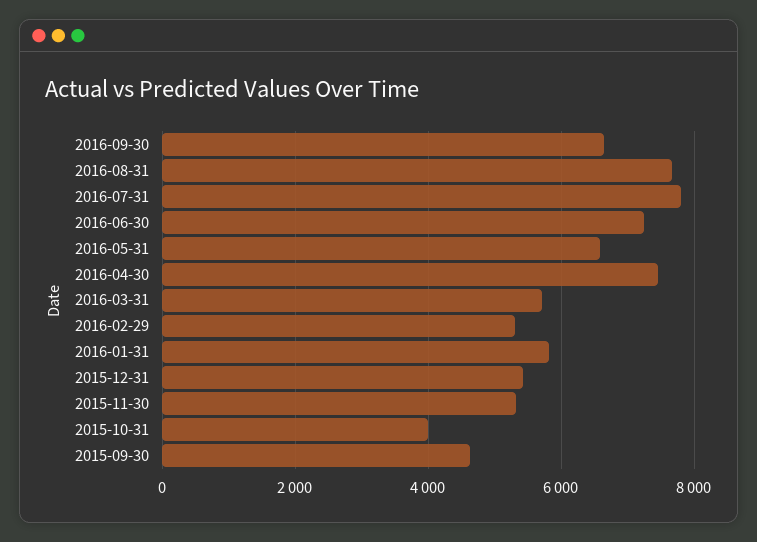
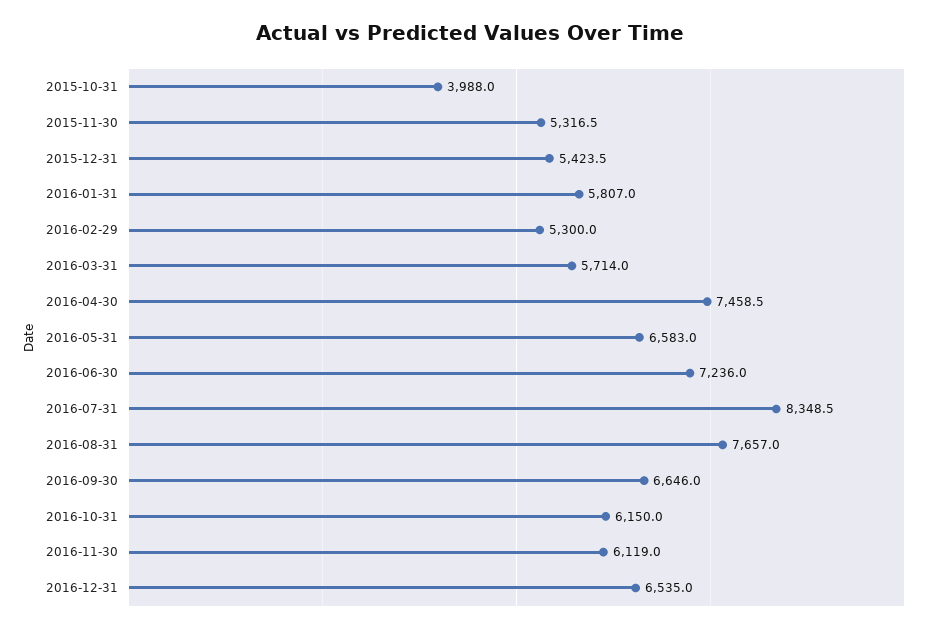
2016-07-31: 7800 -> 8348.5
2015-09-30: 4600 -> none
2016-10-31: none -> 6150
2016-11-30: none -> 6119
2016-12-31: none -> 6535

